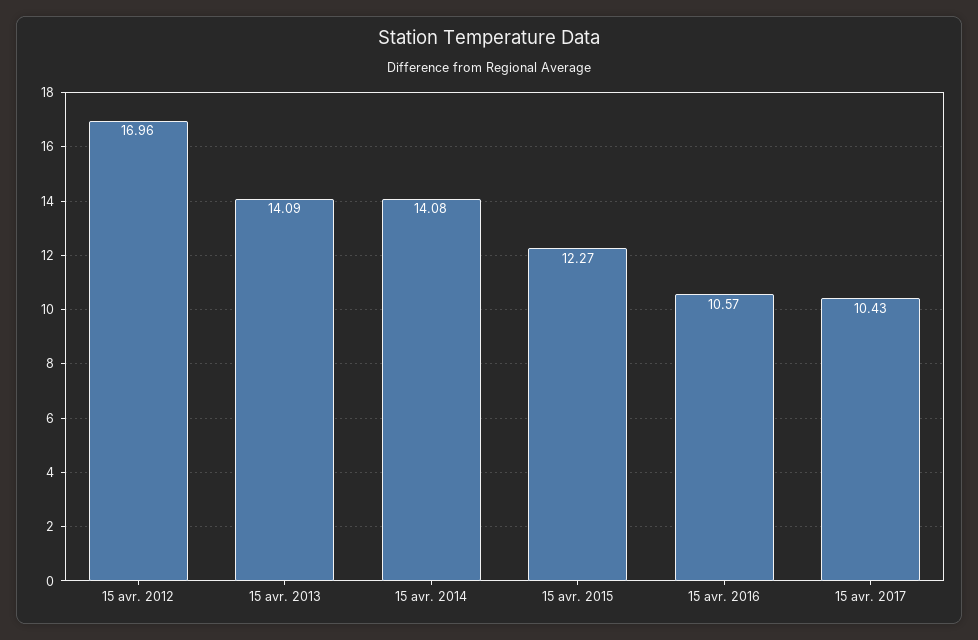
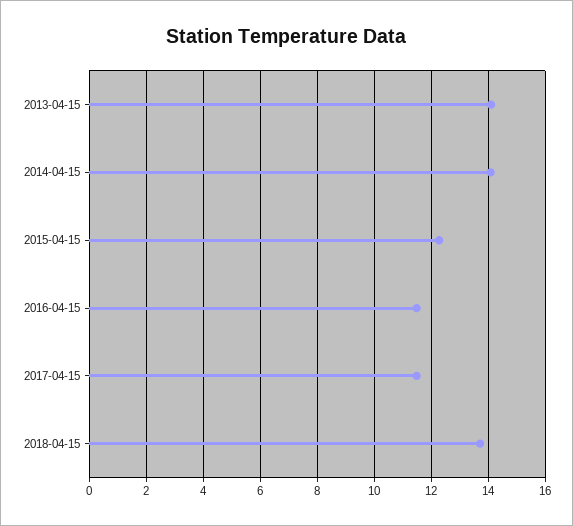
15 avr. 2012: 16.96 -> none
15 avr. 2016: 10.57 -> 11.5
15 avr. 2017: 10.43 -> 11.5
2018-04-15: none -> 13.75

